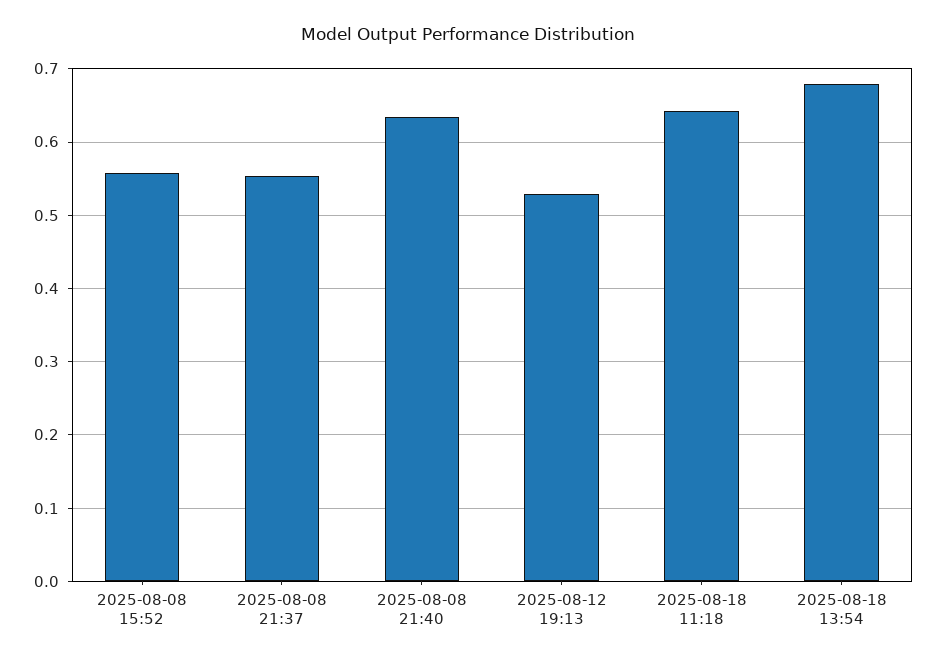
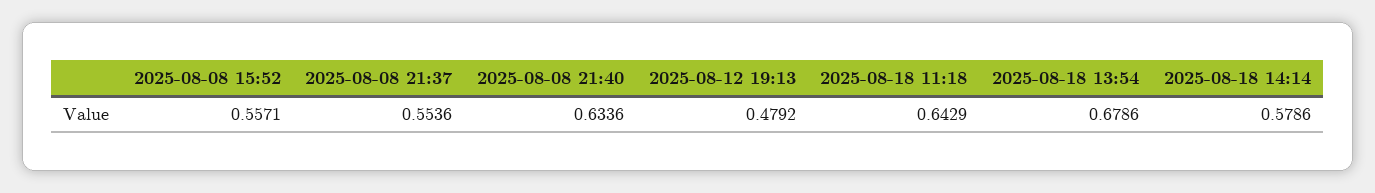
2025-08-12 19:13: 0.53 -> 0.4792
2025-08-18 14:14: none -> 0.5786

